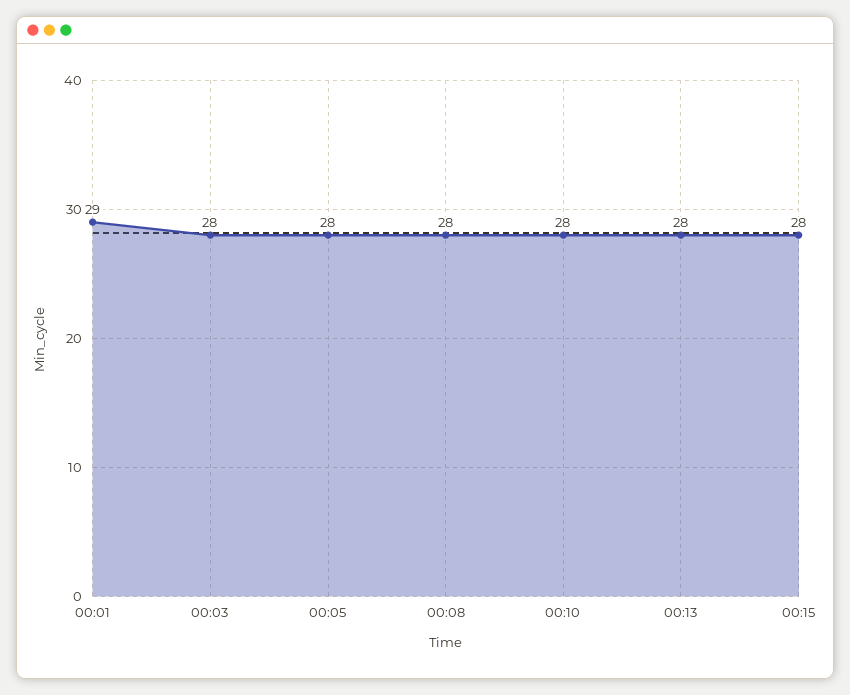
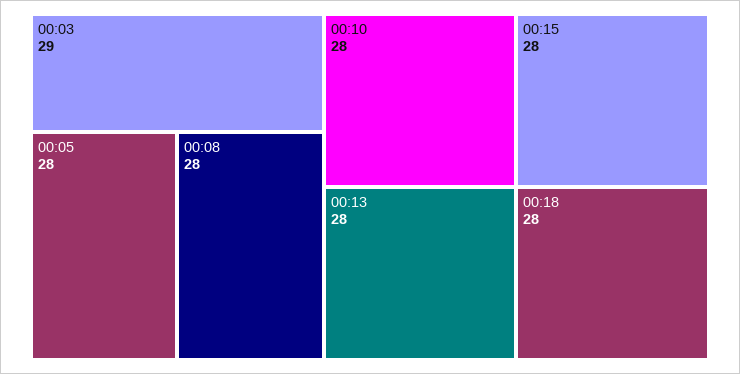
00:01: 29 -> none
00:03: 28 -> 29
00:18: none -> 28

